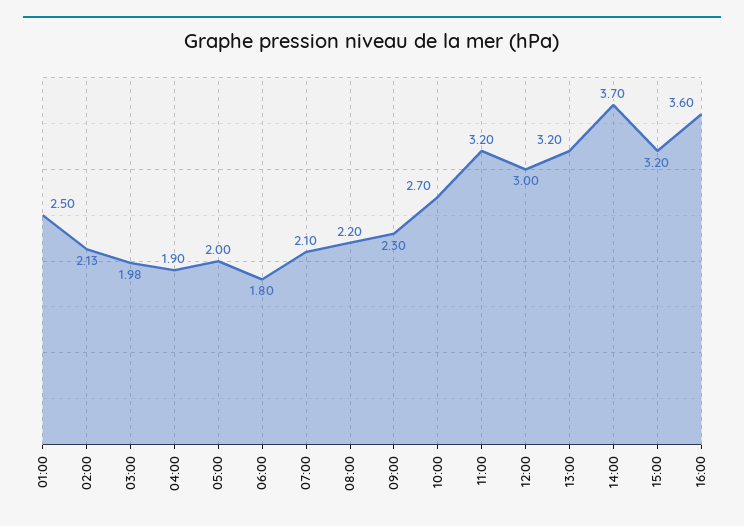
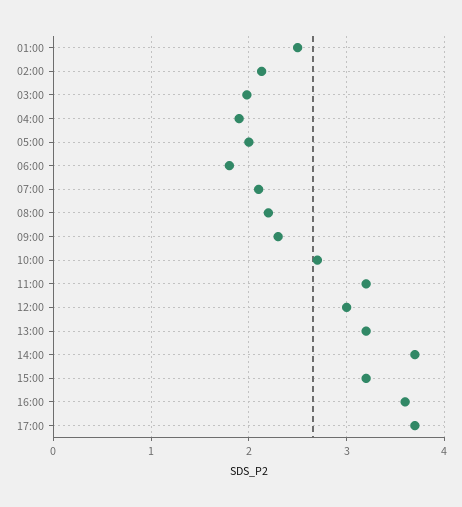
17:00: none -> 3.7

